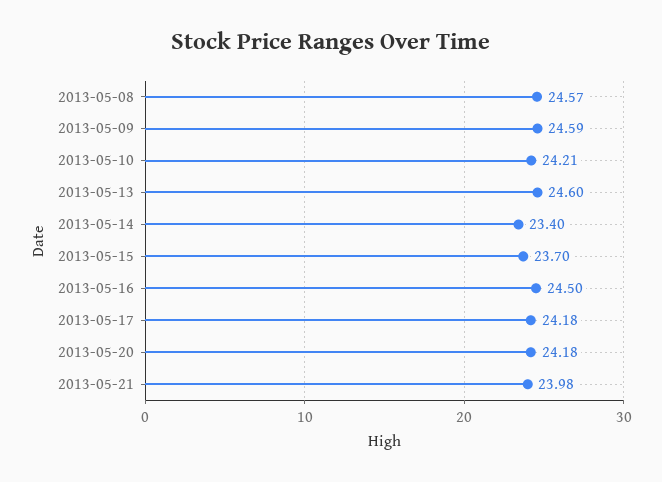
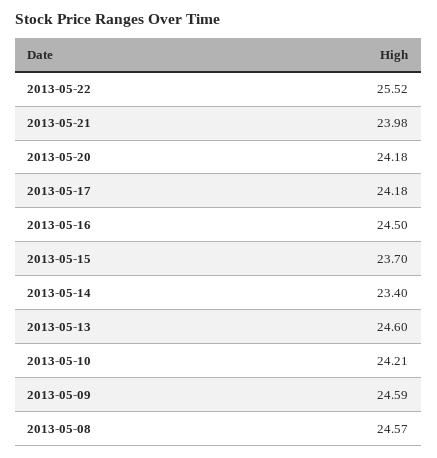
2013-05-22: none -> 25.52

